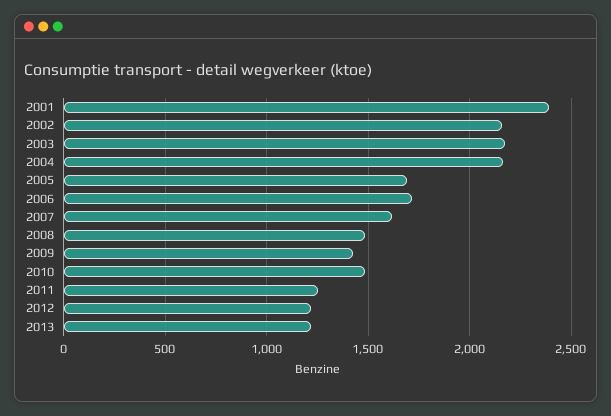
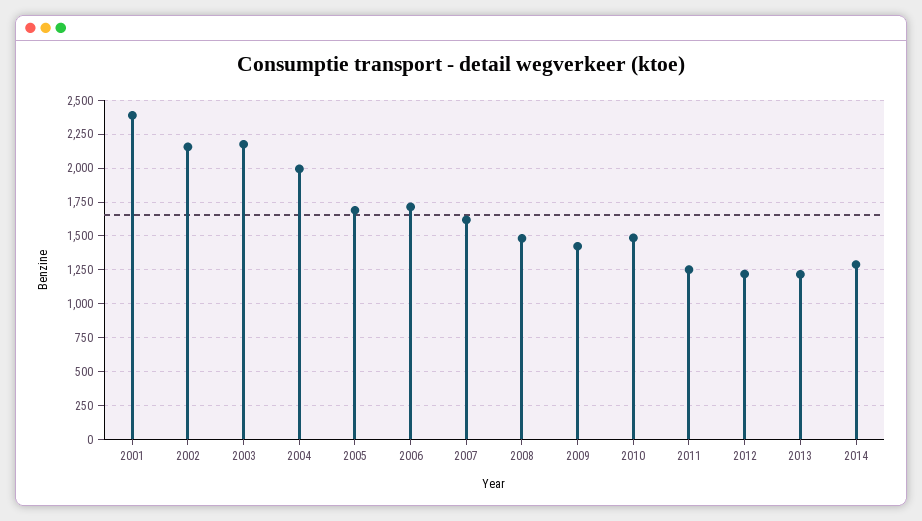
2004: 2150 -> 2000
2014: none -> 1300

